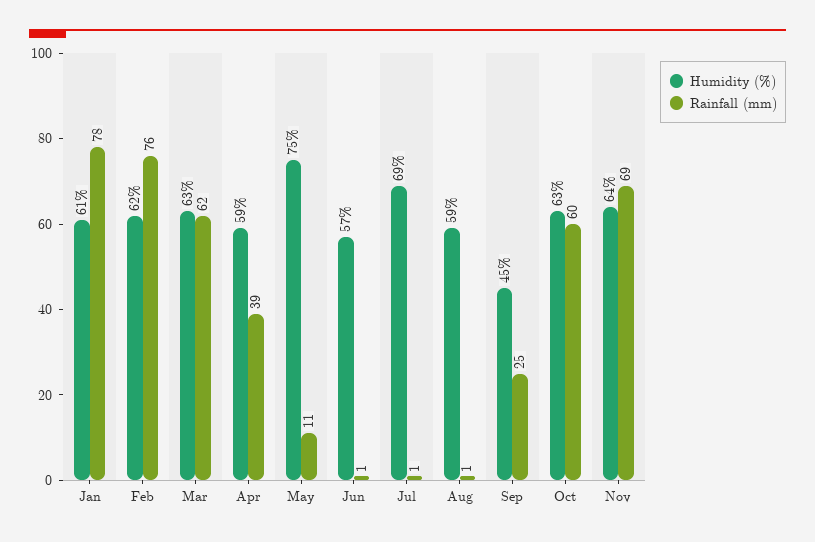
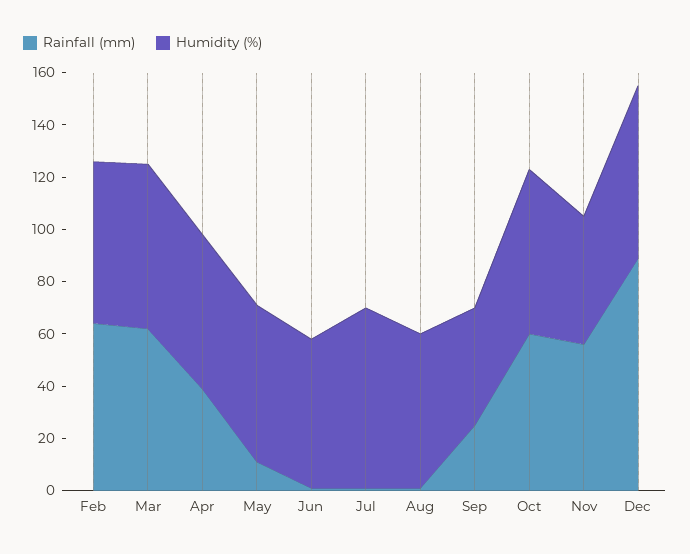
Humidity (%), Jan: 61 -> none
Rainfall (mm), Jan: 78 -> none
Rainfall (mm), Feb: 76 -> 65
Humidity (%), May: 75 -> 60
Humidity (%), Nov: 64 -> 50
Rainfall (mm), Nov: 69 -> 55
Rainfall (mm), Dec: none -> 90
Humidity (%), Dec: none -> 65

